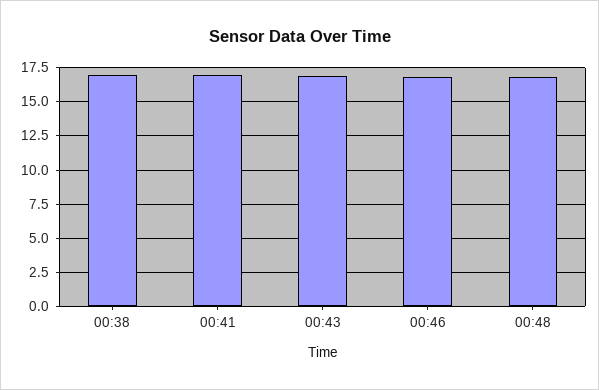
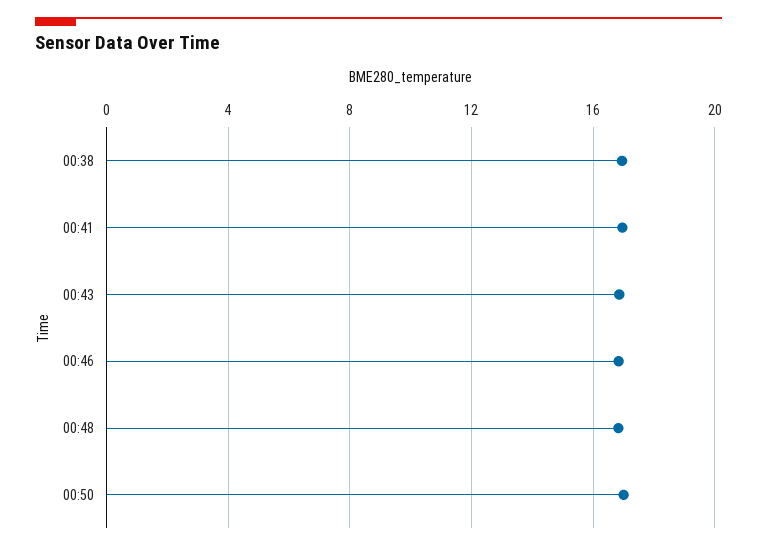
00:50: none -> 17

